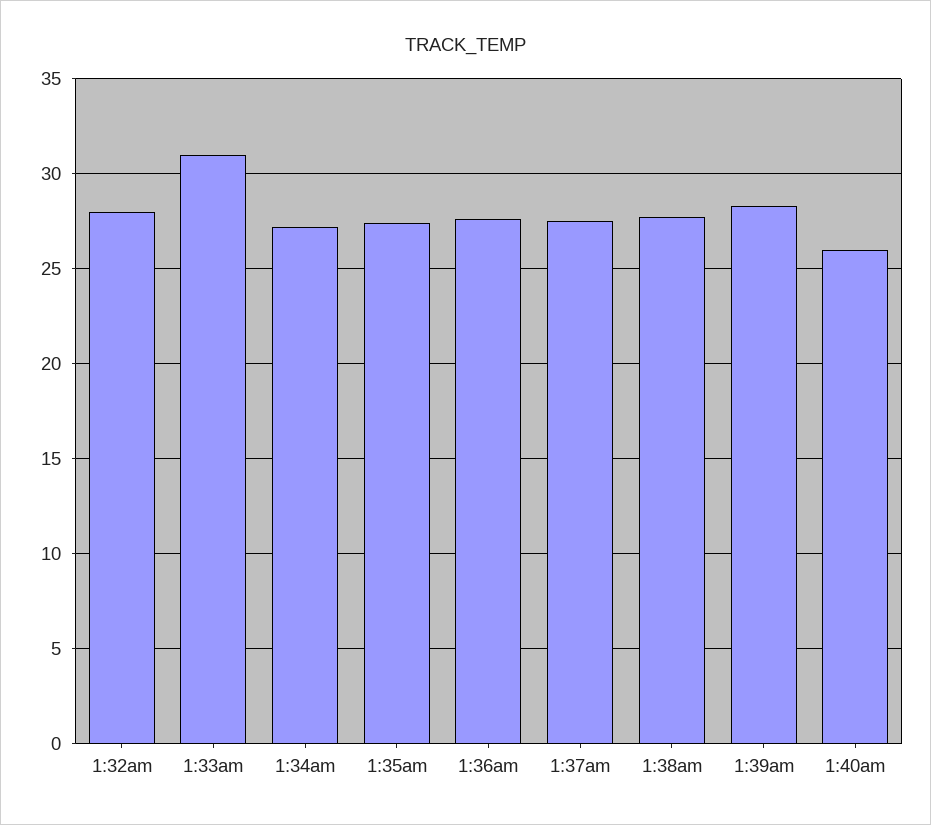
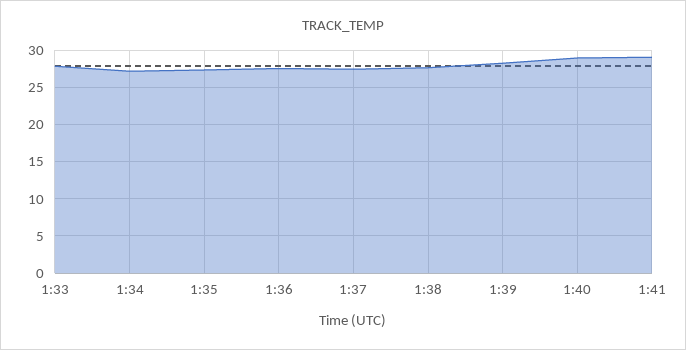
1:32am: 28 -> none
1:33am: 31 -> 28
1:40am: 26 -> 29
1:41: none -> 29

